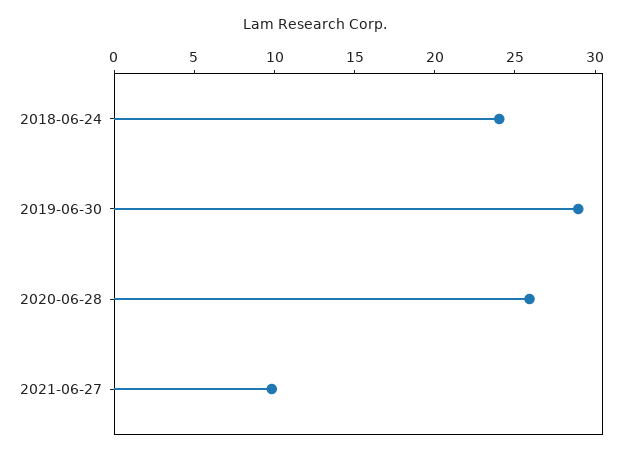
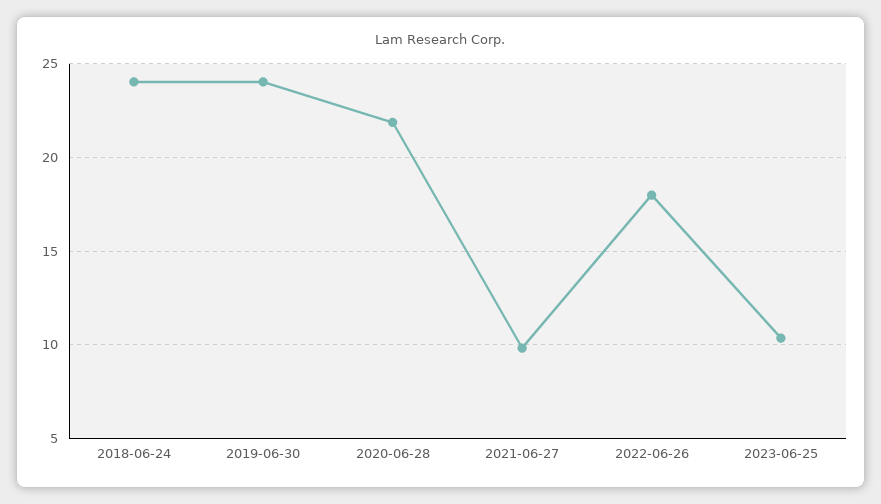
2019-06-30: 29 -> 24
2020-06-28: 26 -> 22
2022-06-26: none -> 18
2023-06-25: none -> 10.5

